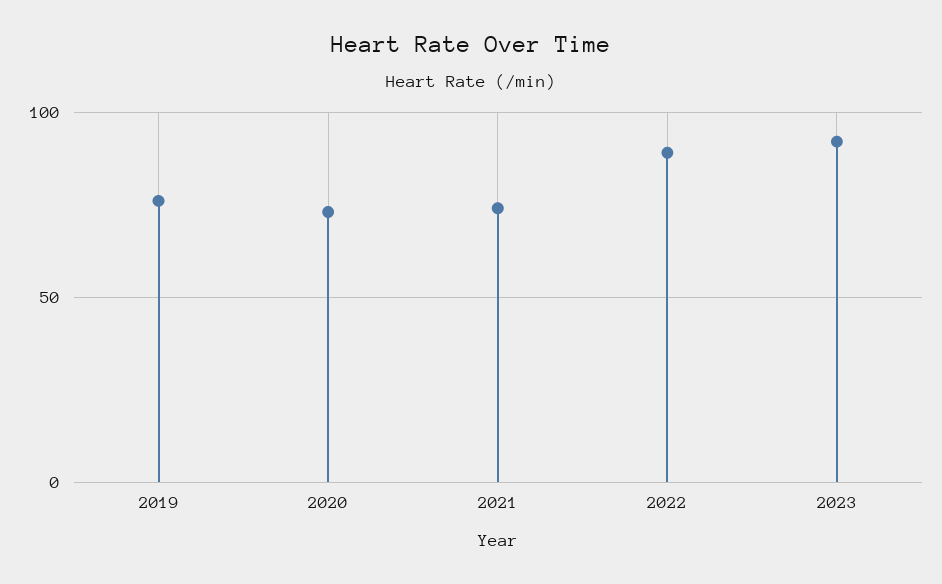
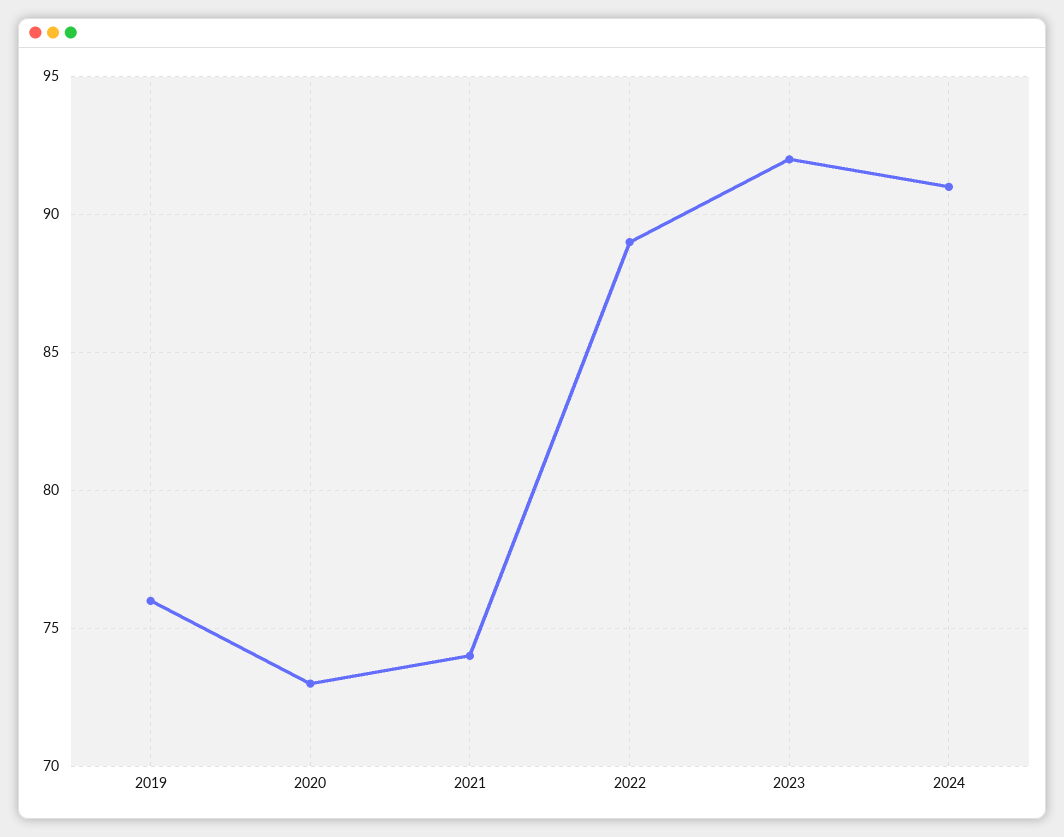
2024: none -> 91

